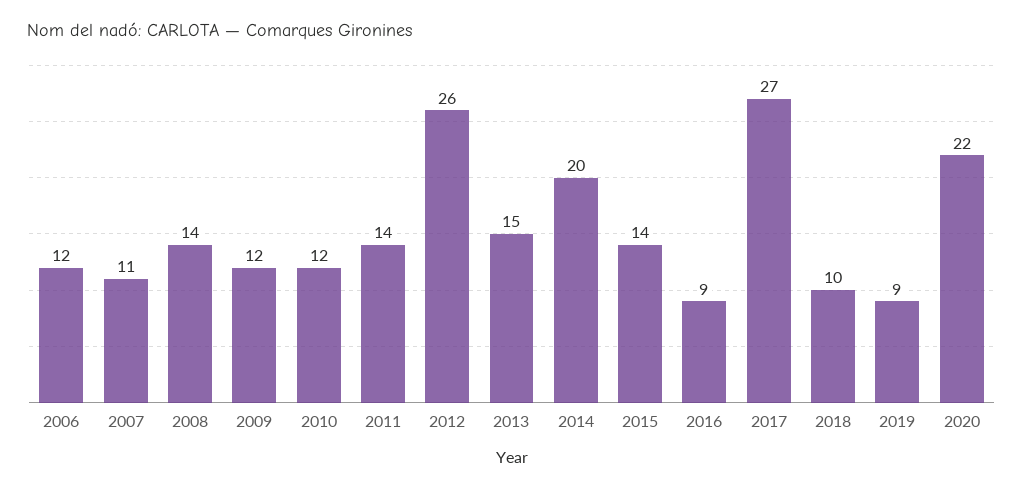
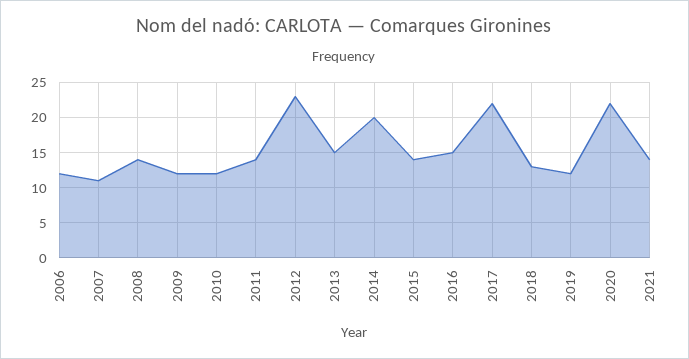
2012: 26 -> 23
2016: 9 -> 15
2017: 27 -> 22
2018: 10 -> 13
2019: 9 -> 12
2021: none -> 14

